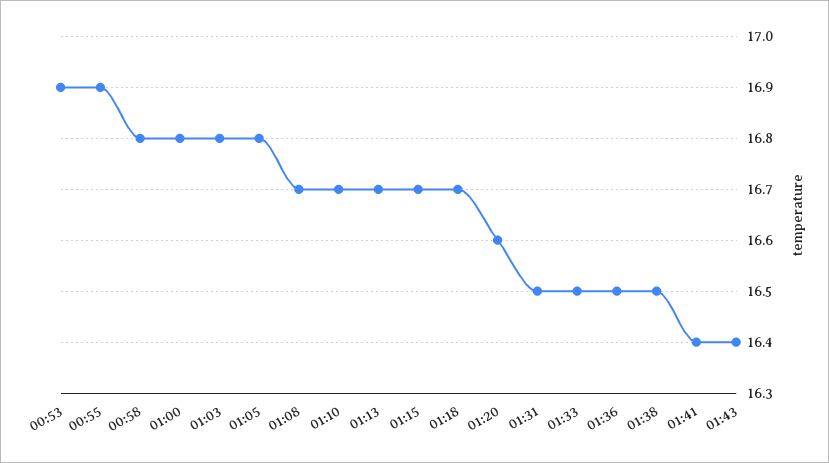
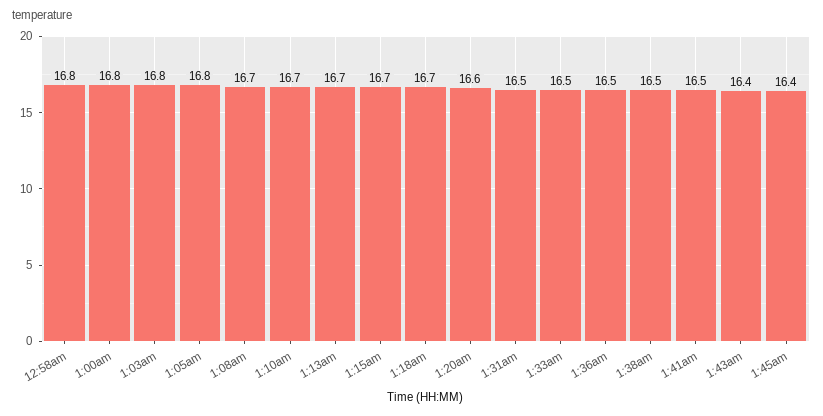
00:53: 16.9 -> none
00:55: 16.9 -> none
01:41: 16.4 -> 16.5
1:45am: none -> 16.4

